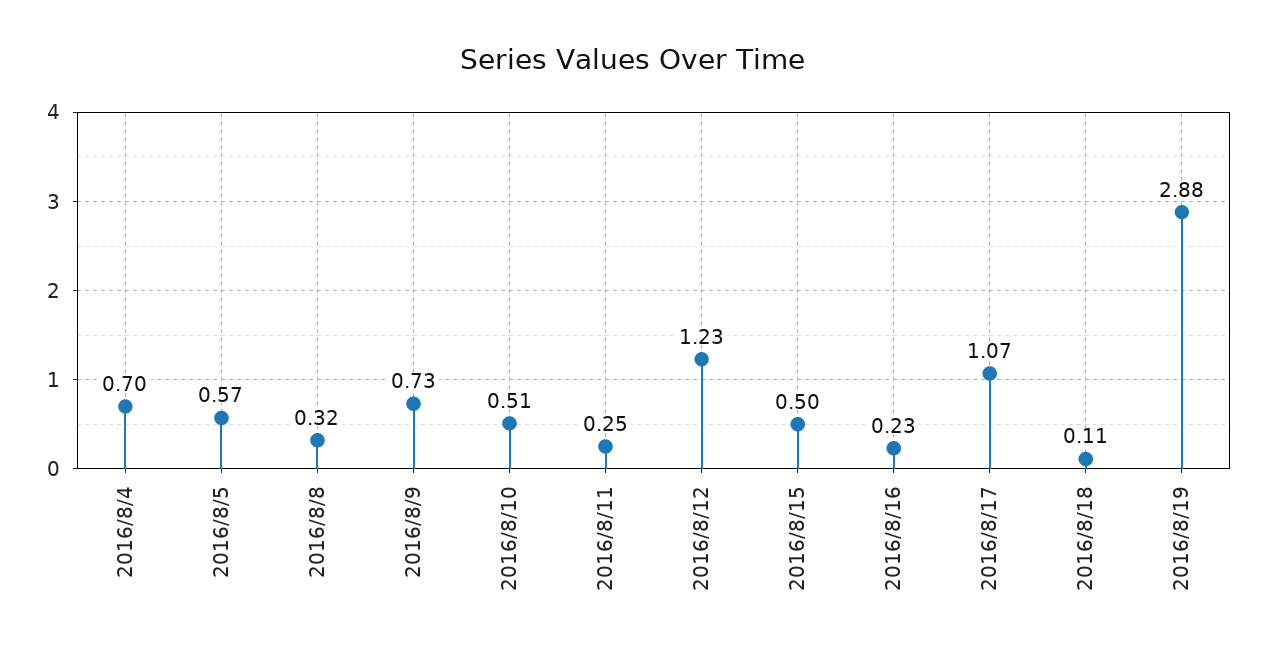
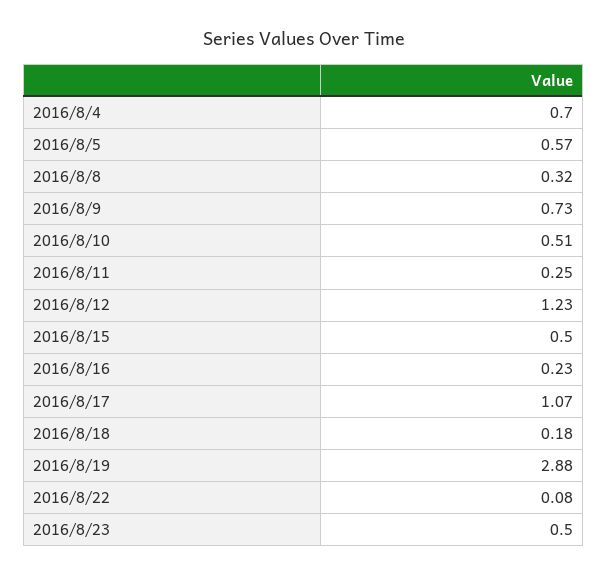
2016/8/18: 0.11 -> 0.18
2016/8/22: none -> 0.08
2016/8/23: none -> 0.5

